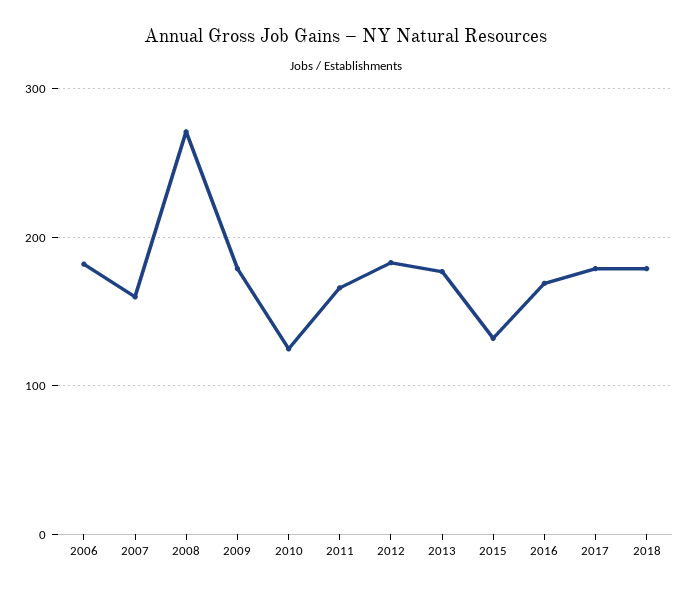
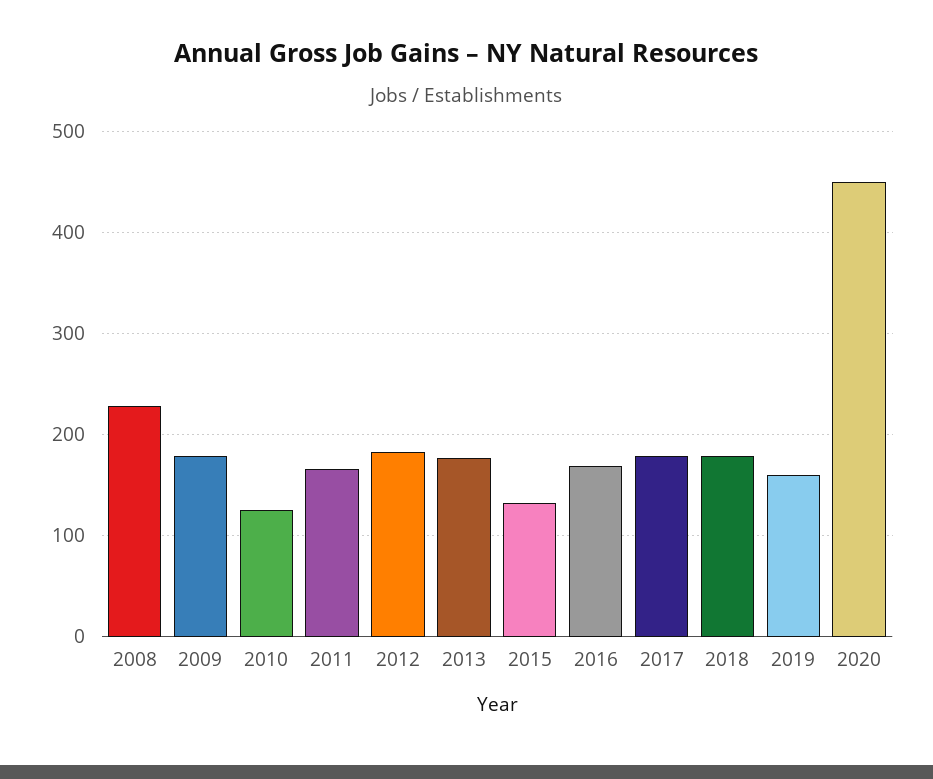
2006: 180 -> none
2007: 160 -> none
2008: 270 -> 230
2019: none -> 160
2020: none -> 450

